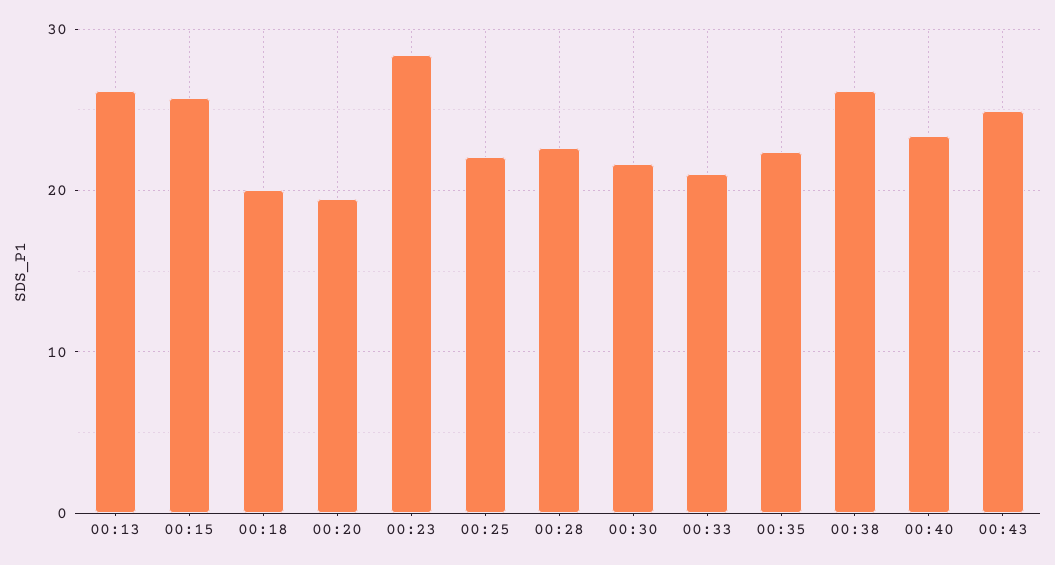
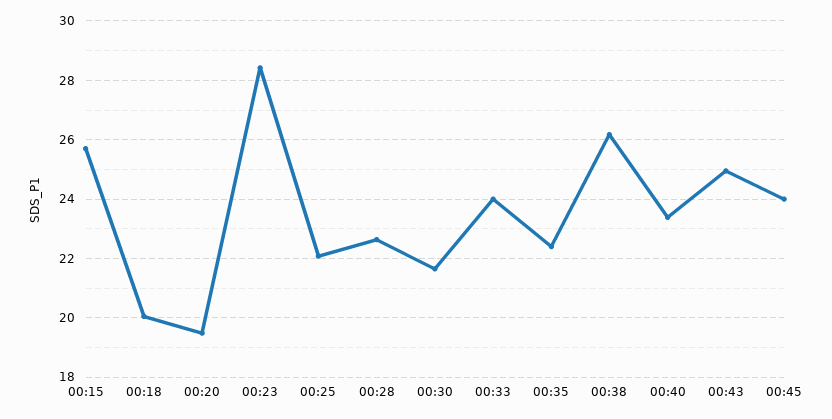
00:13: 26 -> none
00:33: 21 -> 24
00:45: none -> 24

